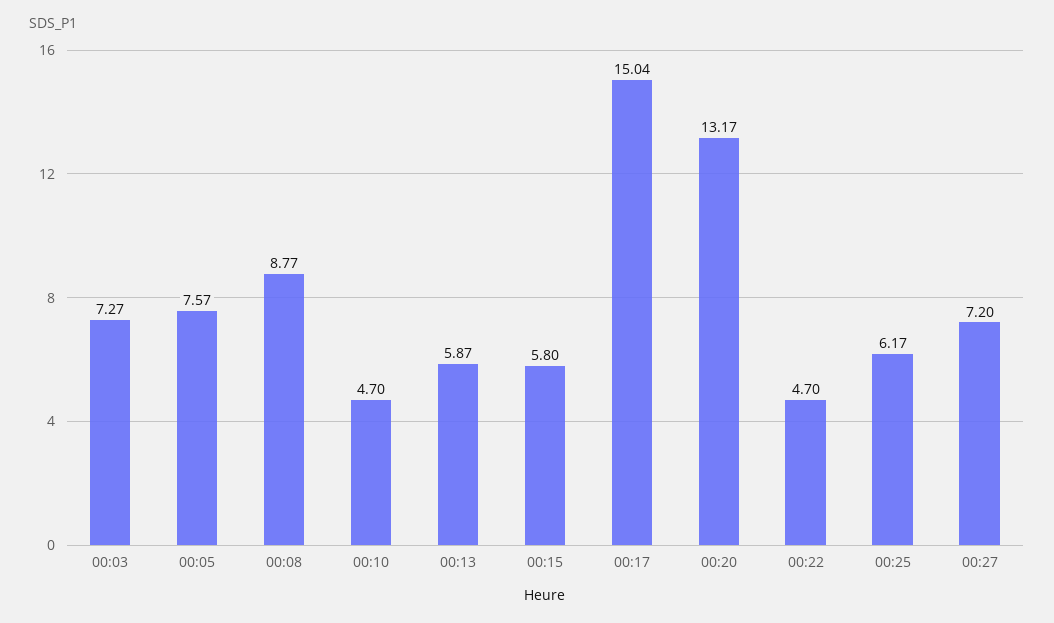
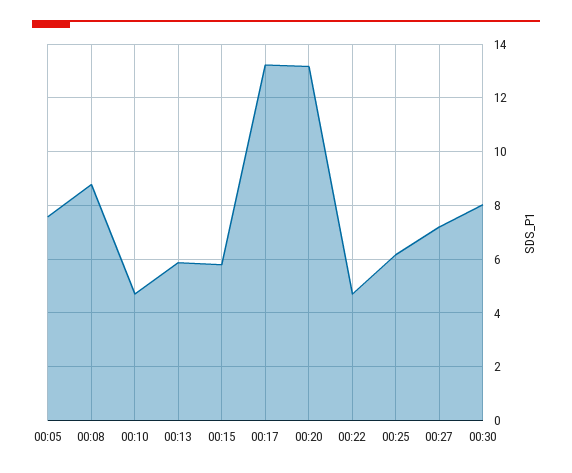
00:03: 7.27 -> none
00:17: 15.04 -> 13.25
00:30: none -> 8

